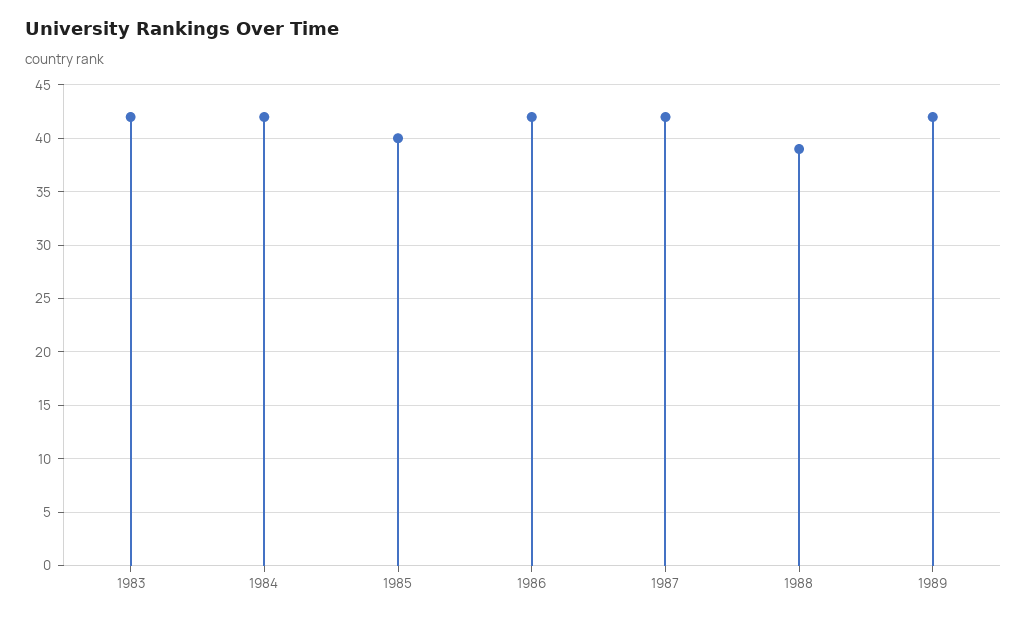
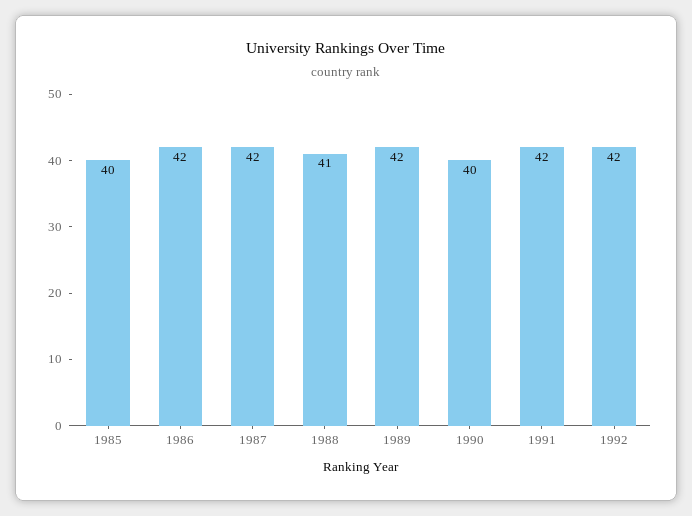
1983: 42 -> none
1984: 42 -> none
1988: 39 -> 41
1990: none -> 40
1991: none -> 42
1992: none -> 42

